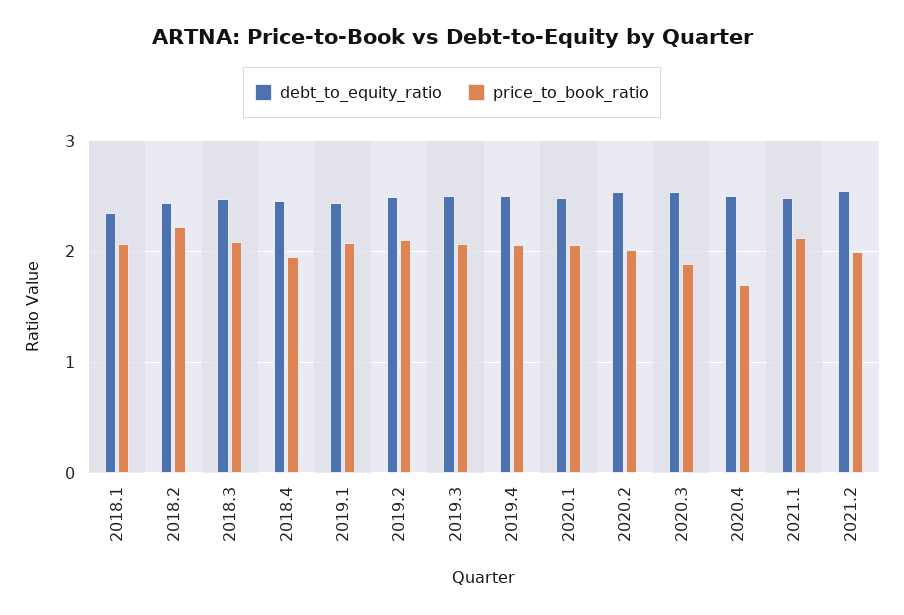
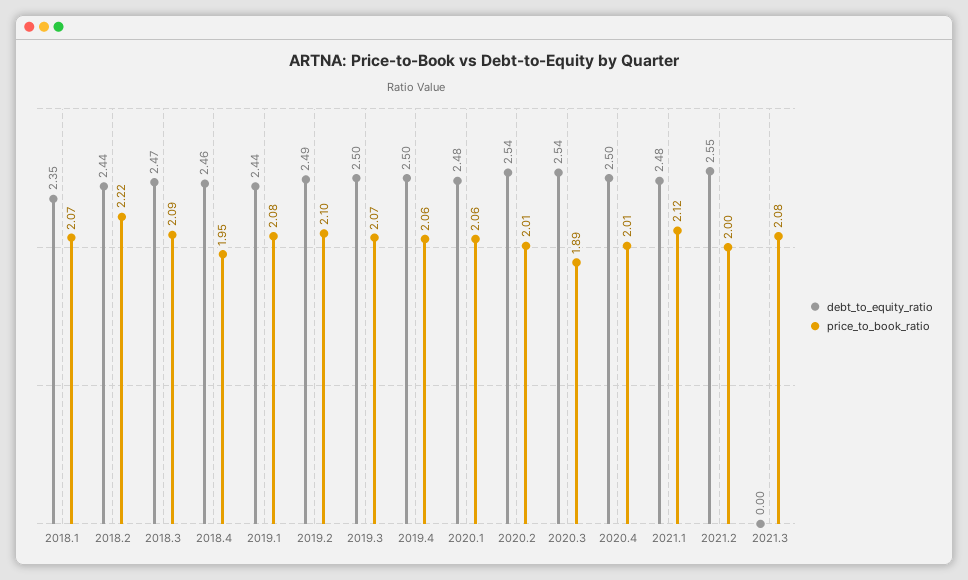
price_to_book_ratio, 2020.4: 1.7 -> 2.01
debt_to_equity_ratio, 2021.3: none -> 0
price_to_book_ratio, 2021.3: none -> 2.08

